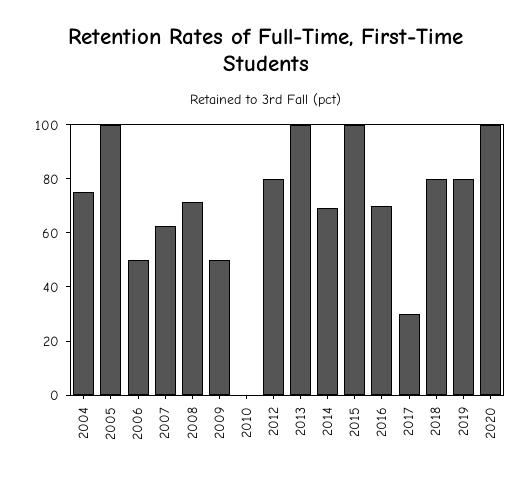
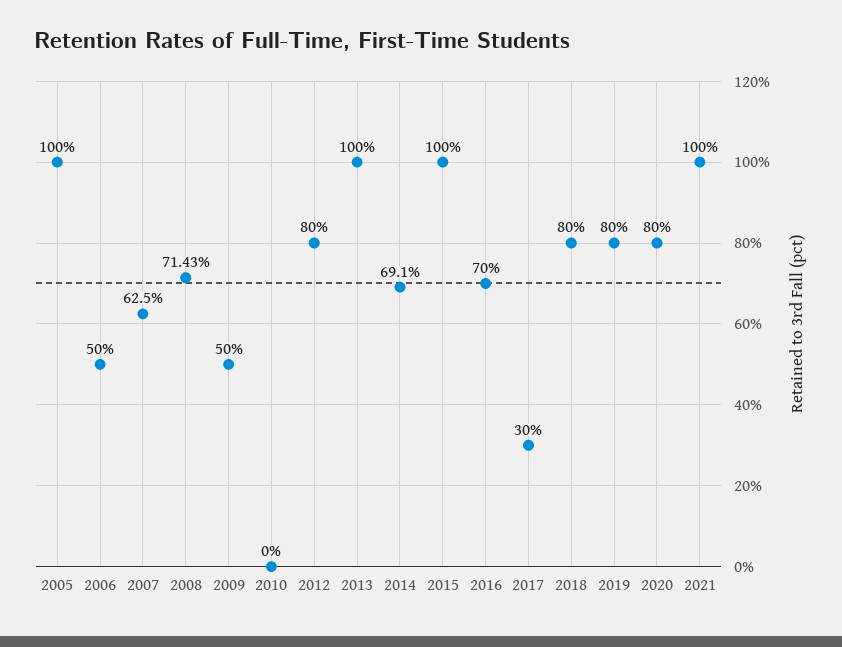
2004: 75 -> none
2020: 100 -> 80
2021: none -> 100

